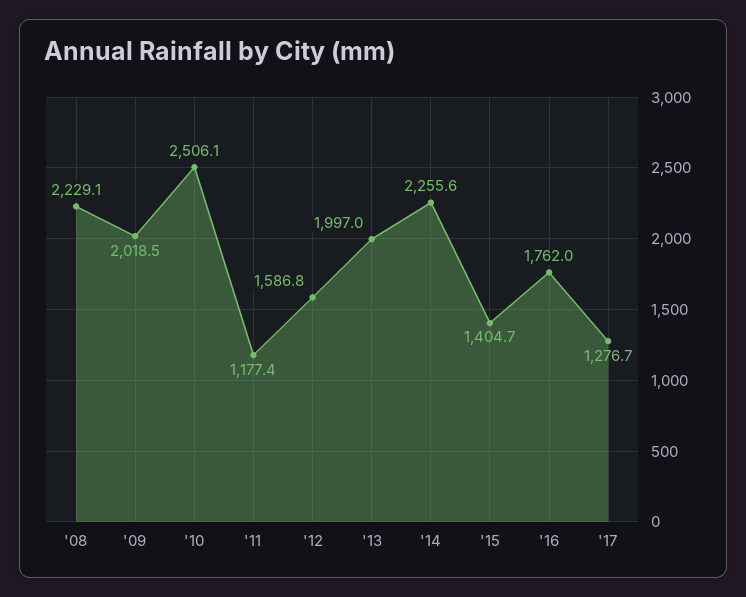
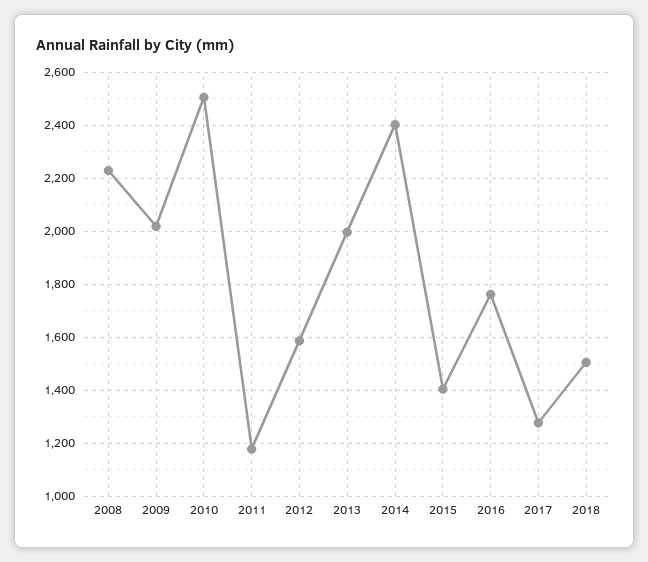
'14: 2255.6 -> 2400
2018: none -> 1500

